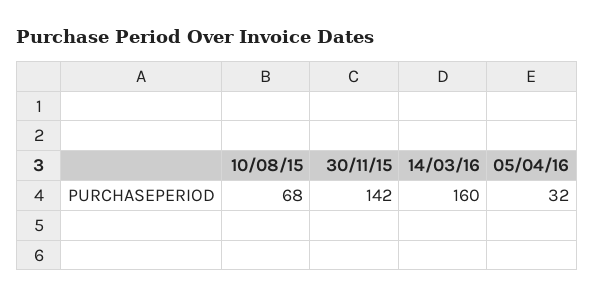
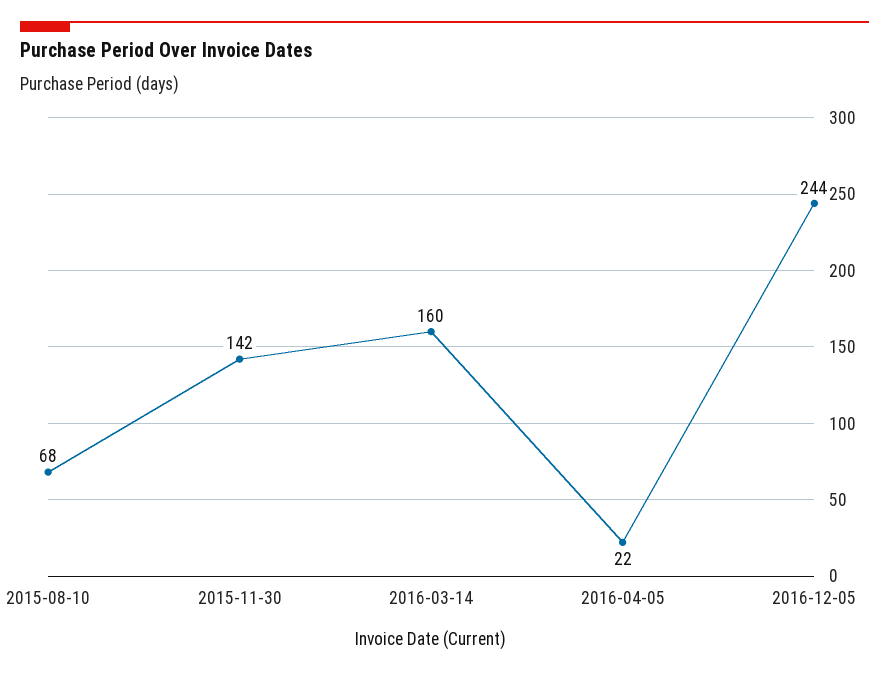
05/04/16: 32 -> 22
2016-12-05: none -> 244

